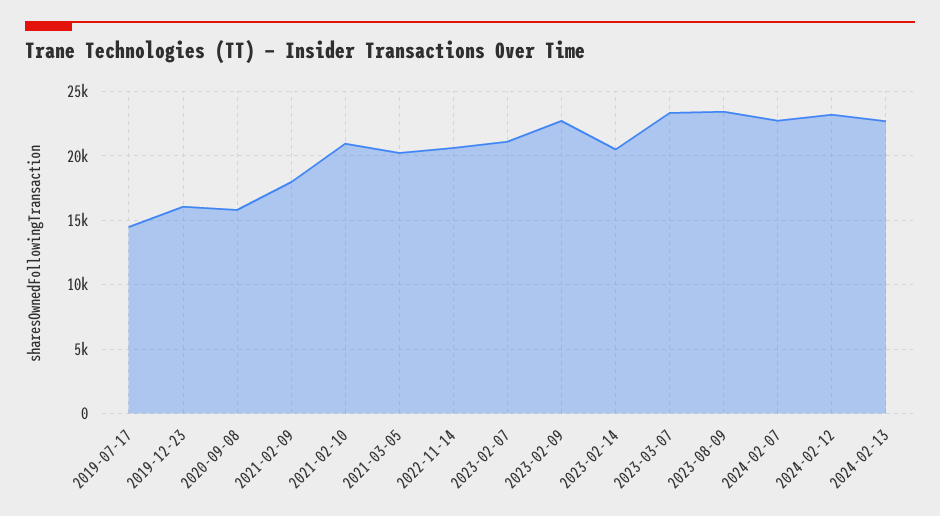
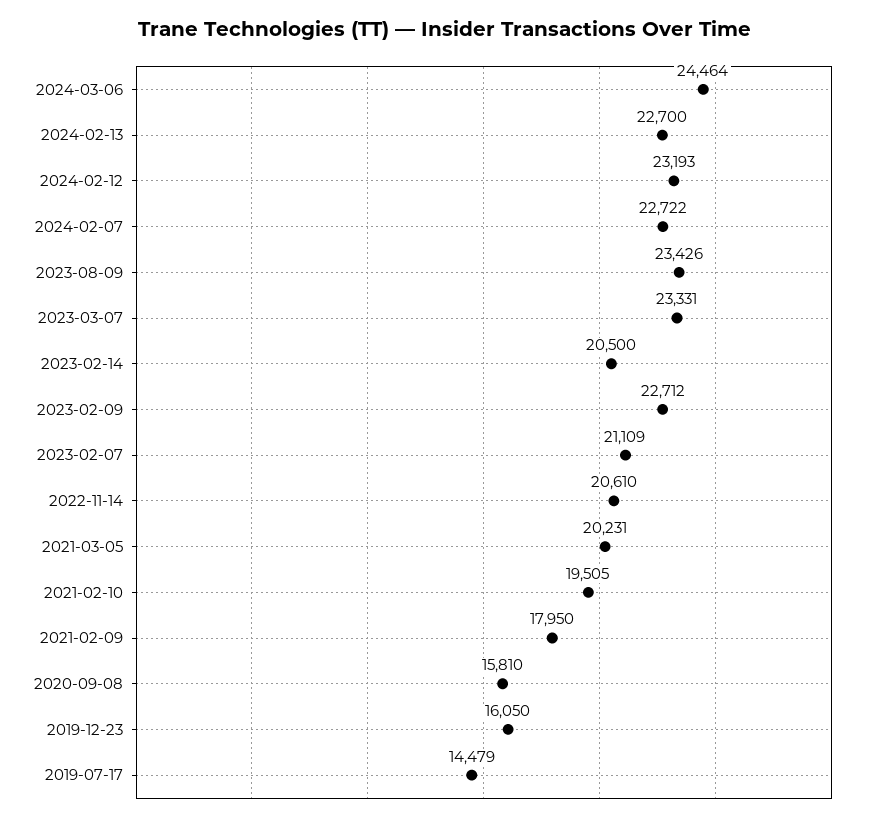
2021-02-10: 21000 -> 19505
2024-03-06: none -> 24464

